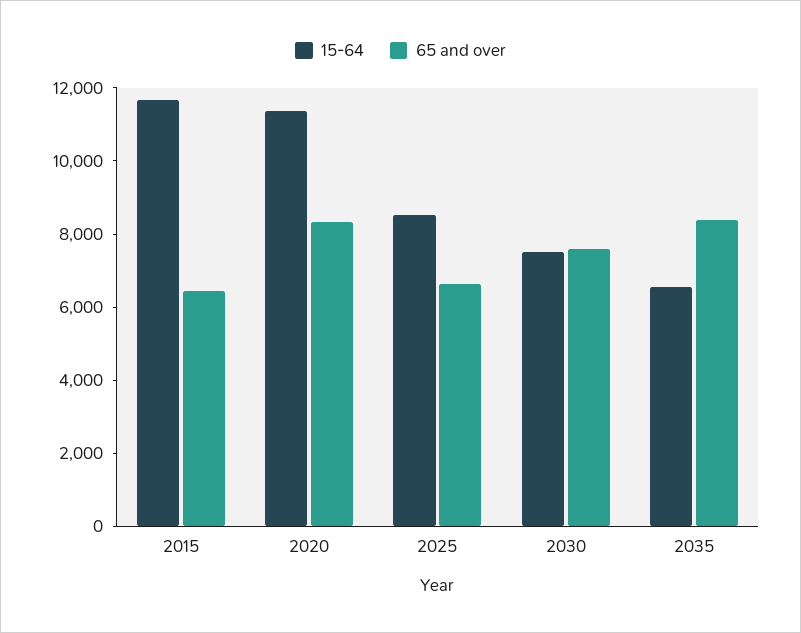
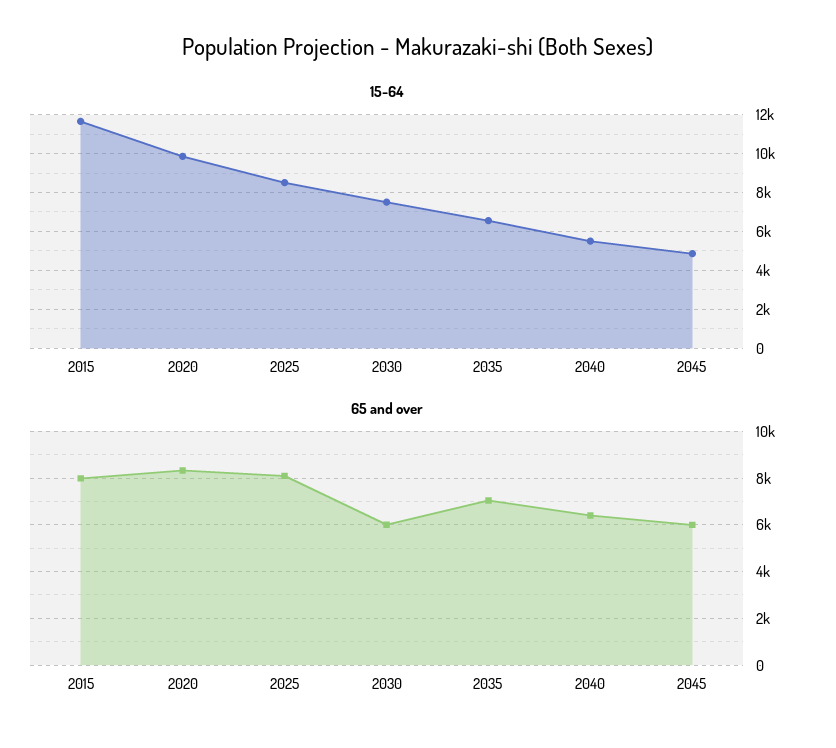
65 and over, 2015: 6500 -> 8000
15-64, 2020: 11500 -> 10000
65 and over, 2025: 6500 -> 8000
65 and over, 2030: 7500 -> 6000
65 and over, 2035: 8500 -> 7000
15-64, 2040: none -> 5500
15-64, 2045: none -> 5000
65 and over, 2040: none -> 6500
65 and over, 2045: none -> 6000

